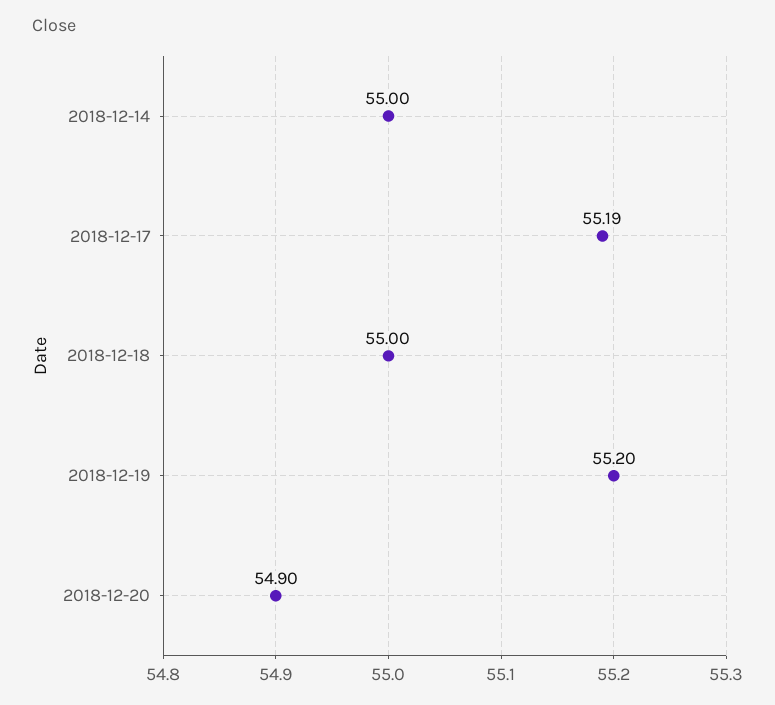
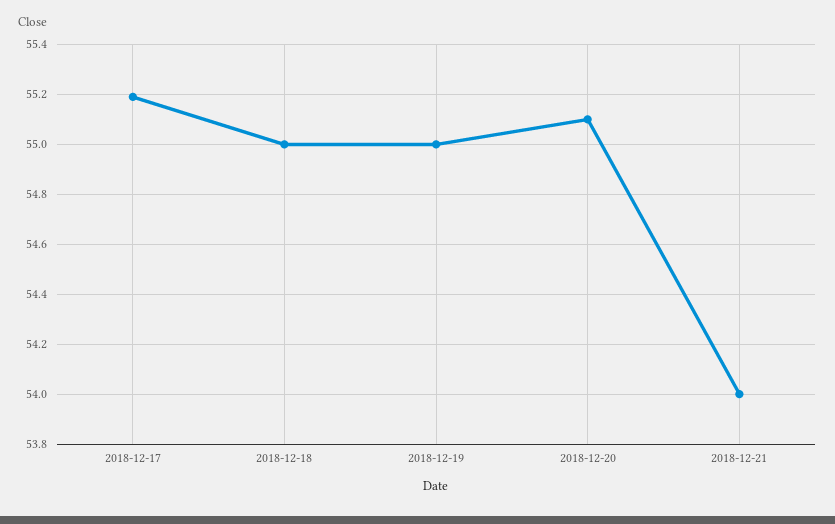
2018-12-14: 55 -> none
2018-12-19: 55.2 -> 55
2018-12-20: 54.9 -> 55.1
2018-12-21: none -> 54

